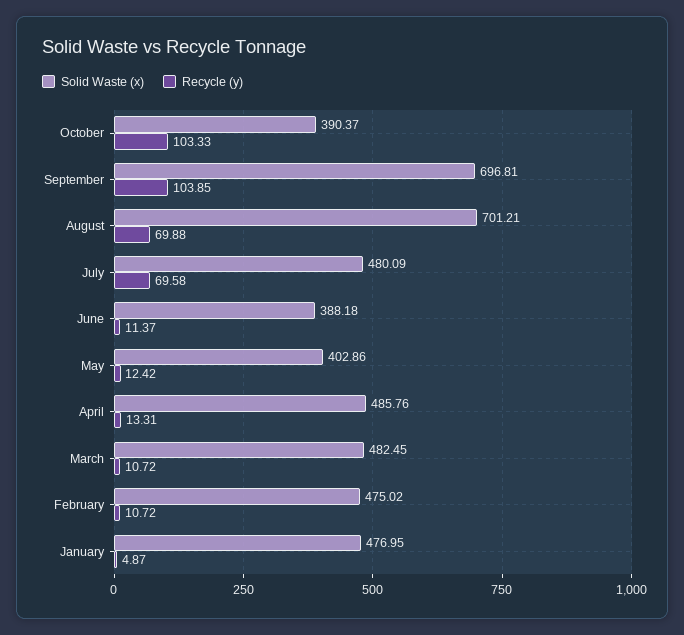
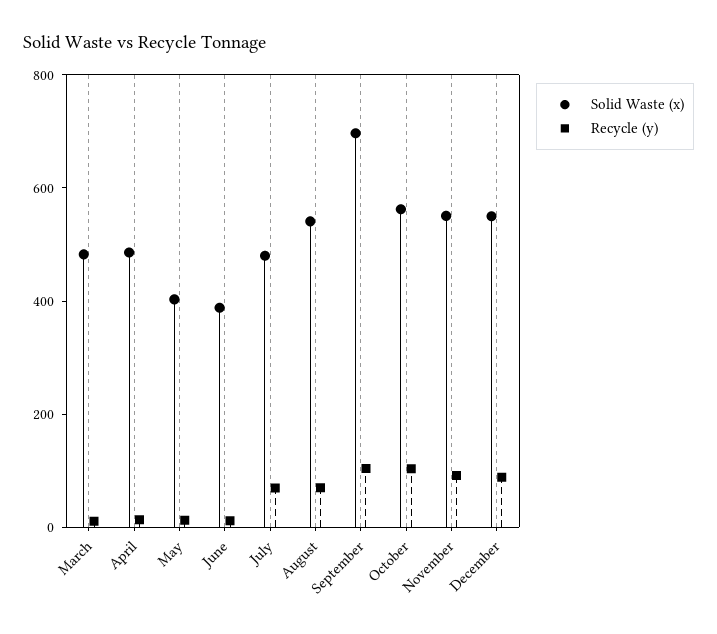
Solid Waste (x), October: 390.37 -> 550
Solid Waste (x), August: 701.21 -> 550
Solid Waste (x), February: 475.02 -> none
Recycle (y), February: 10.72 -> none
Solid Waste (x), January: 476.95 -> none
Recycle (y), January: 4.87 -> none
Solid Waste (x), November: none -> 550
Recycle (y), November: none -> 100
Solid Waste (x), December: none -> 550
Recycle (y), December: none -> 100

